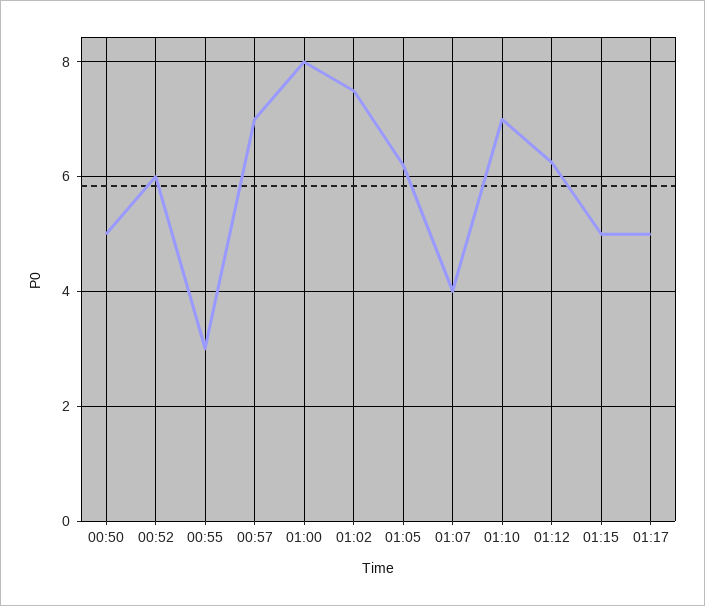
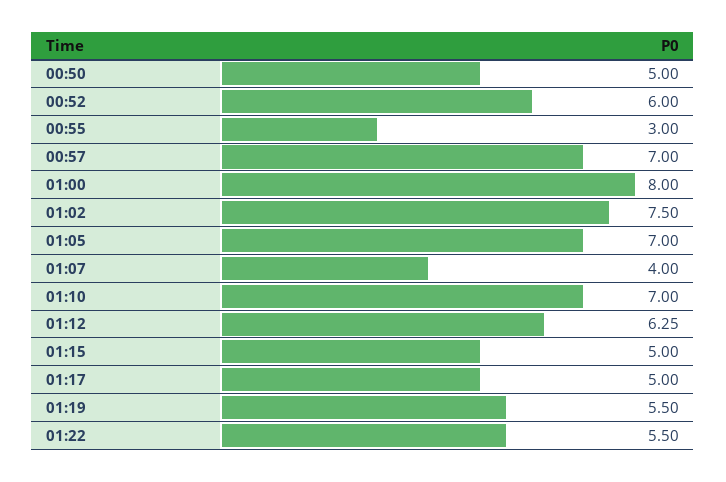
01:05: 6.2 -> 7
01:19: none -> 5.5
01:22: none -> 5.5

